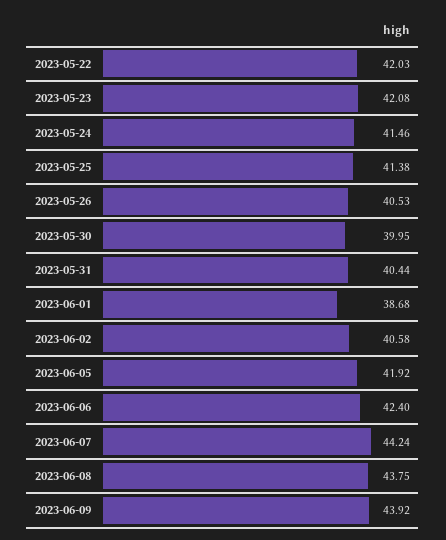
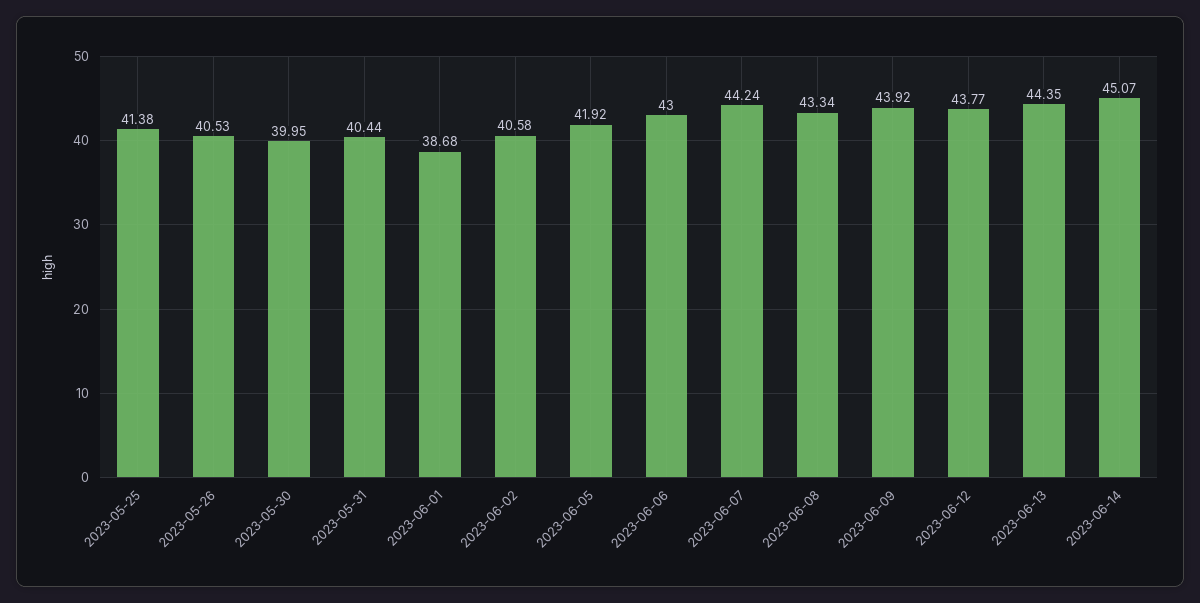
2023-05-22: 42.03 -> none
2023-05-23: 42.08 -> none
2023-05-24: 41.46 -> none
2023-06-06: 42.4 -> 43
2023-06-08: 43.75 -> 43.34
2023-06-12: none -> 43.77
2023-06-13: none -> 44.35
2023-06-14: none -> 45.07

